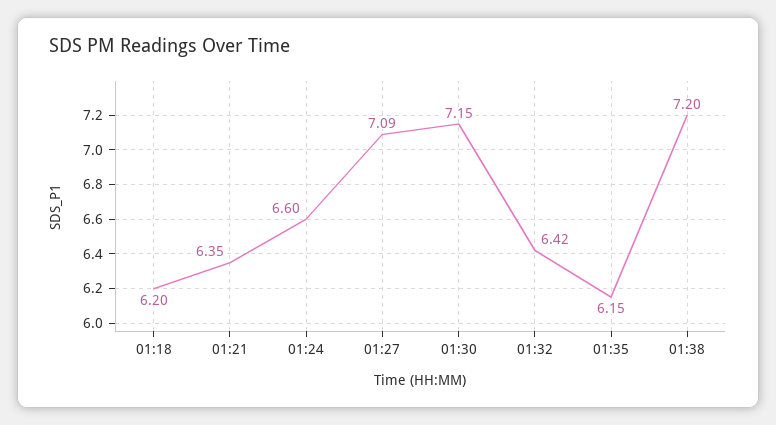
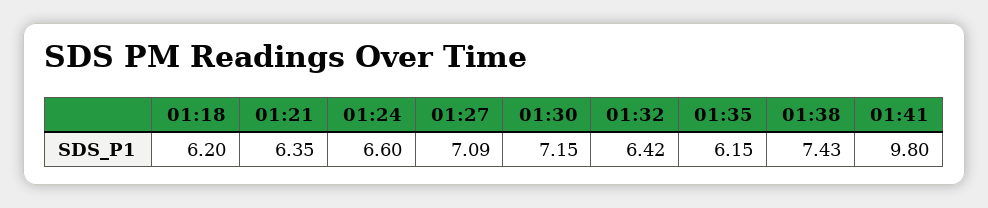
01:38: 7.2 -> 7.43
01:41: none -> 9.8

